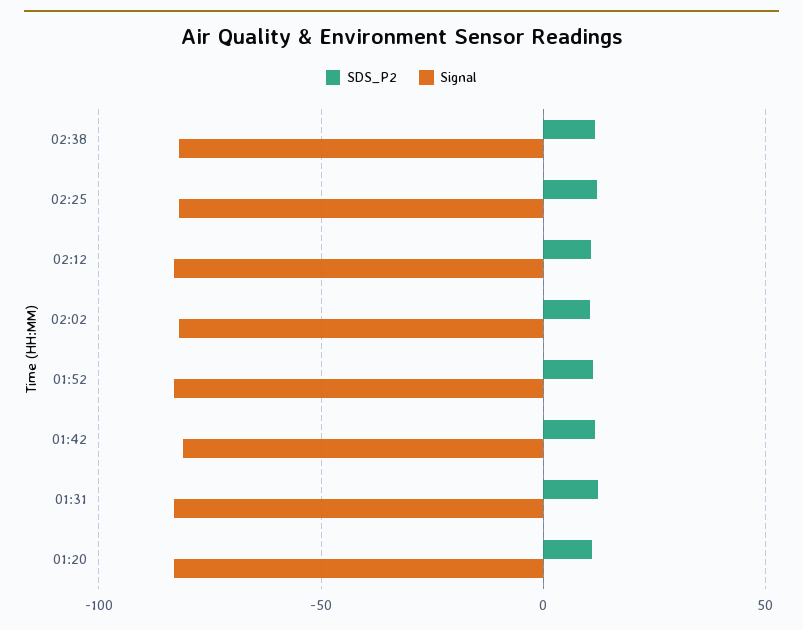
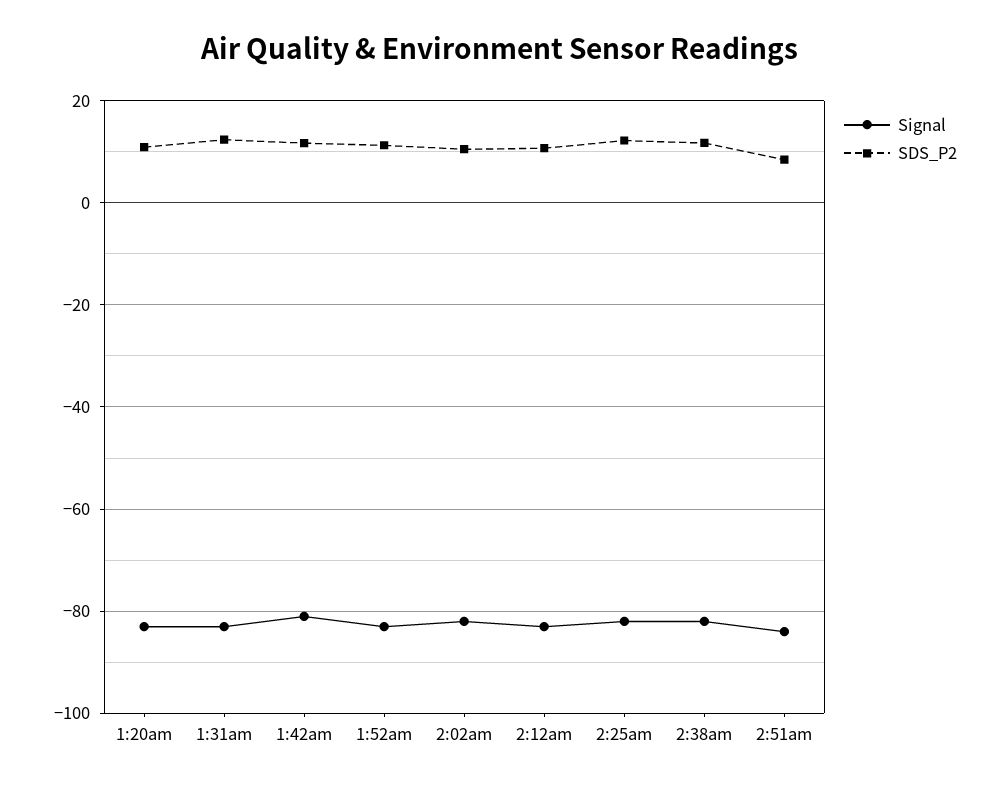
Signal, 2:51am: none -> -84
SDS_P2, 2:51am: none -> 8

